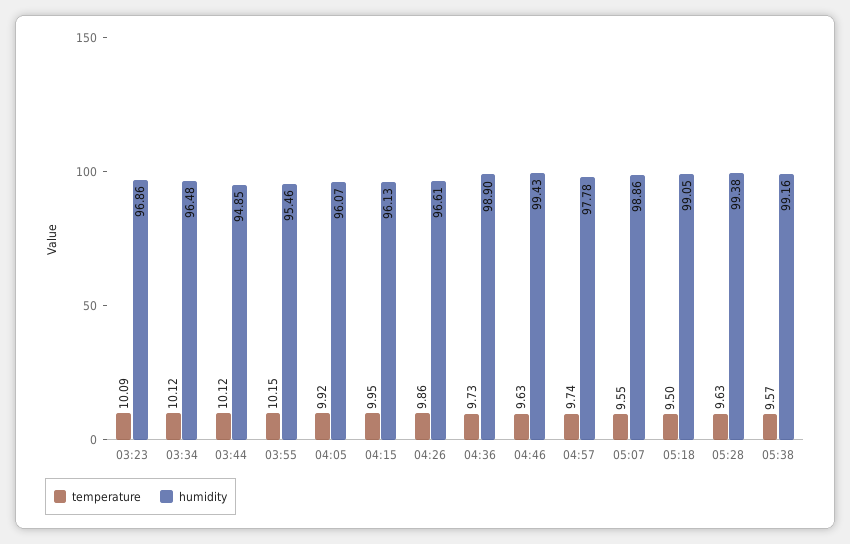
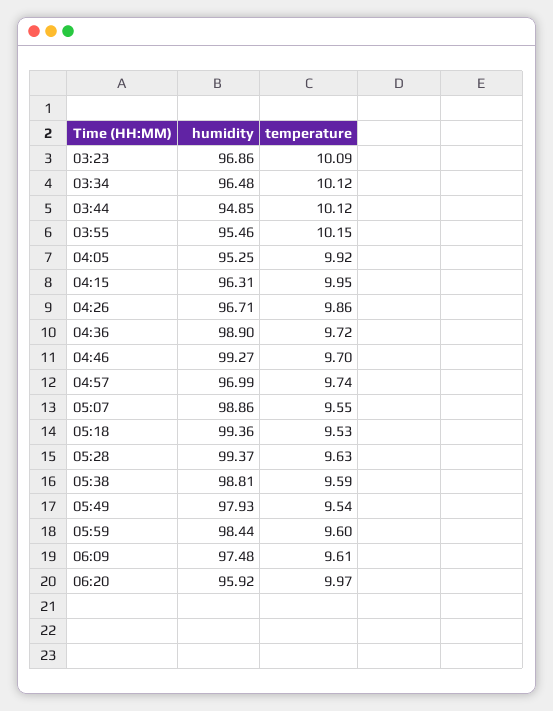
humidity, 04:05: 96.07 -> 95.25
humidity, 04:15: 96.13 -> 96.31
humidity, 04:26: 96.61 -> 96.71
temperature, 04:36: 9.73 -> 9.72
temperature, 04:46: 9.63 -> 9.7
humidity, 04:46: 99.43 -> 99.27
humidity, 04:57: 97.78 -> 96.99
temperature, 05:18: 9.5 -> 9.53
humidity, 05:18: 99.05 -> 99.36
humidity, 05:28: 99.38 -> 99.37
temperature, 05:38: 9.57 -> 9.59
humidity, 05:38: 99.16 -> 98.81
humidity, 05:49: none -> 97.93
temperature, 05:49: none -> 9.54
humidity, 05:59: none -> 98.44
temperature, 05:59: none -> 9.6
humidity, 06:09: none -> 97.48
temperature, 06:09: none -> 9.61
humidity, 06:20: none -> 95.92
temperature, 06:20: none -> 9.97

